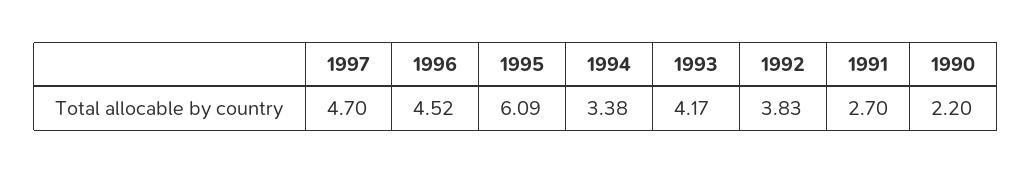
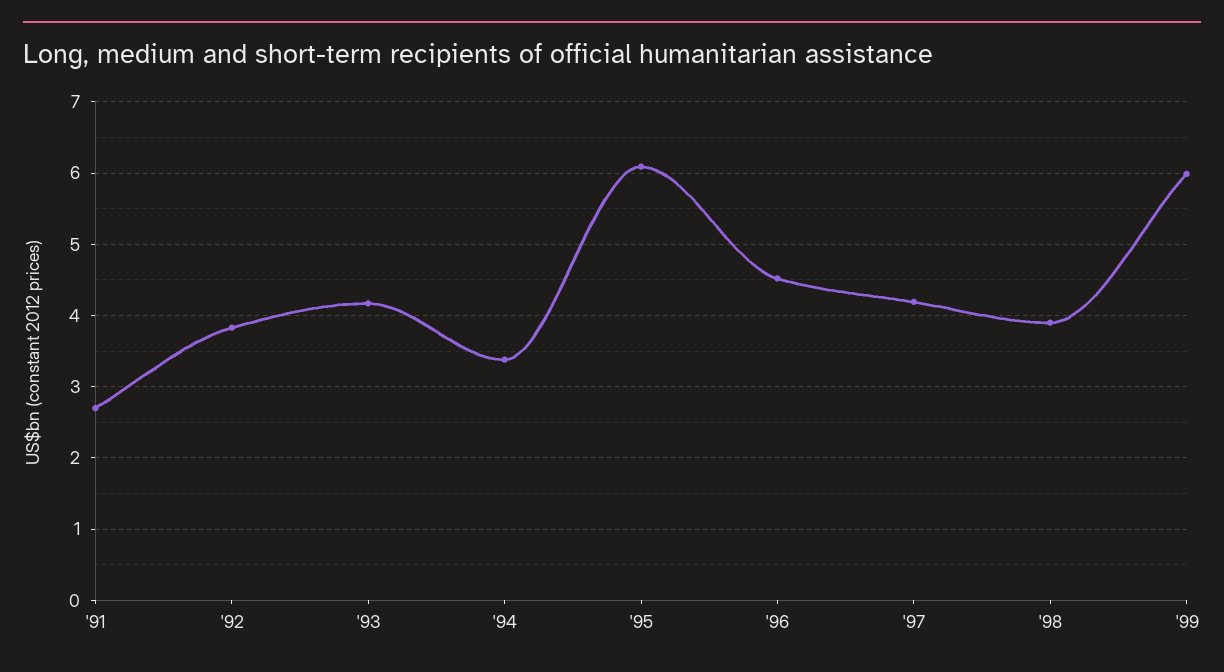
1997: 4.7 -> 4.2
1990: 2.2 -> none
'98: none -> 3.9
'99: none -> 6

